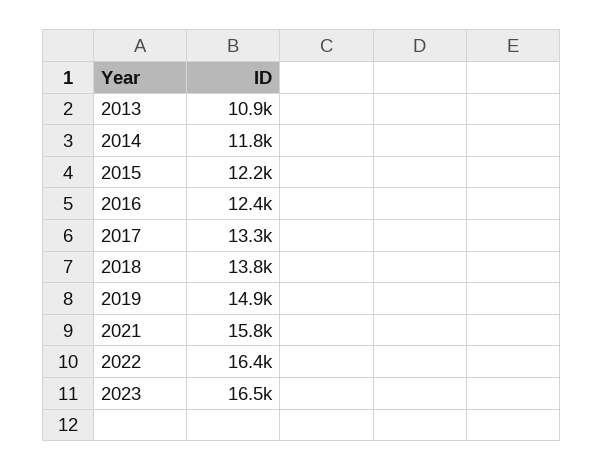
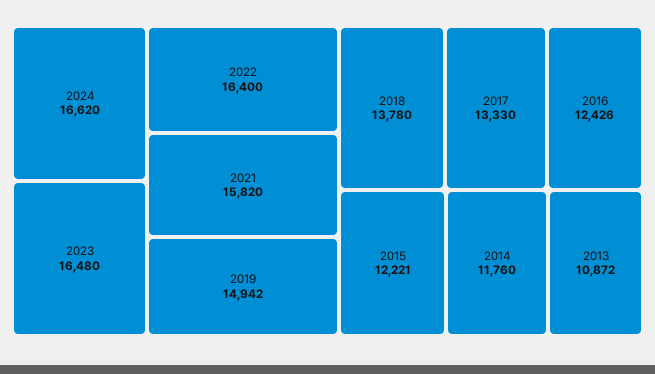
2024: none -> 16620

